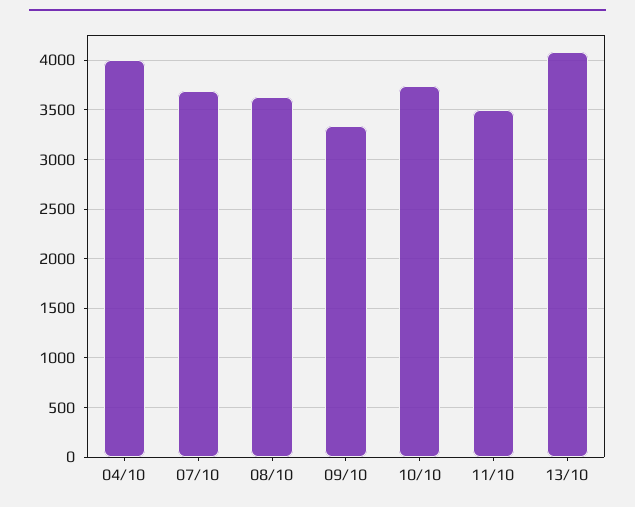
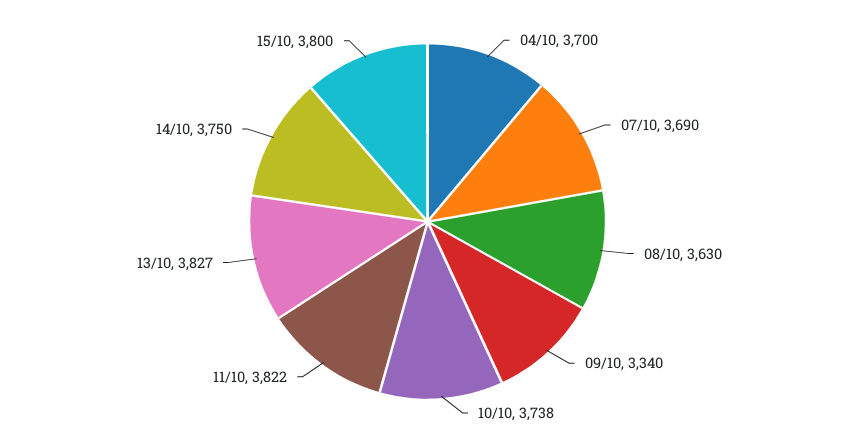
04/10: 4000 -> 3700
11/10: 3500 -> 3822
13/10: 4100 -> 3827
14/10: none -> 3750
15/10: none -> 3800

